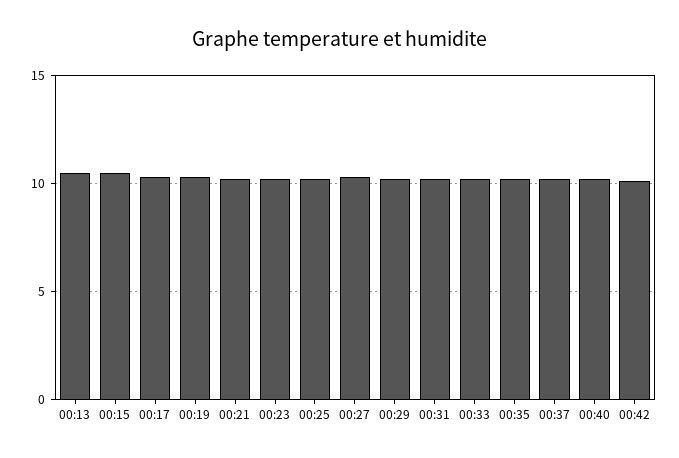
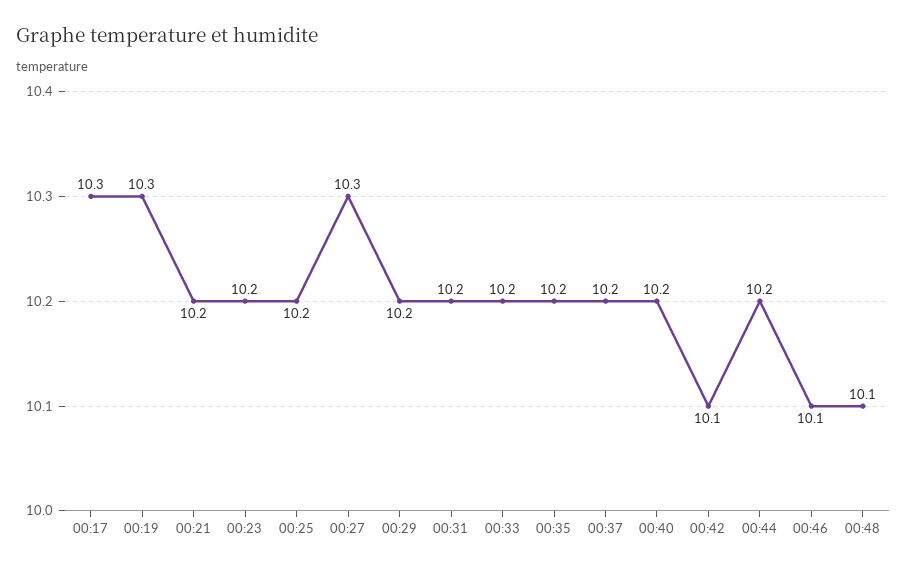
00:13: 10.5 -> none
00:15: 10.5 -> none
00:44: none -> 10.2
00:46: none -> 10.1
00:48: none -> 10.1

